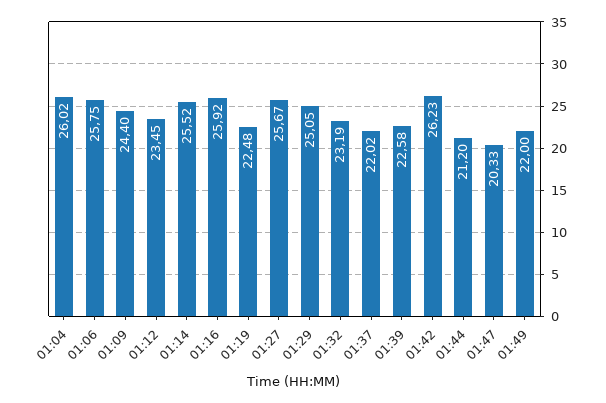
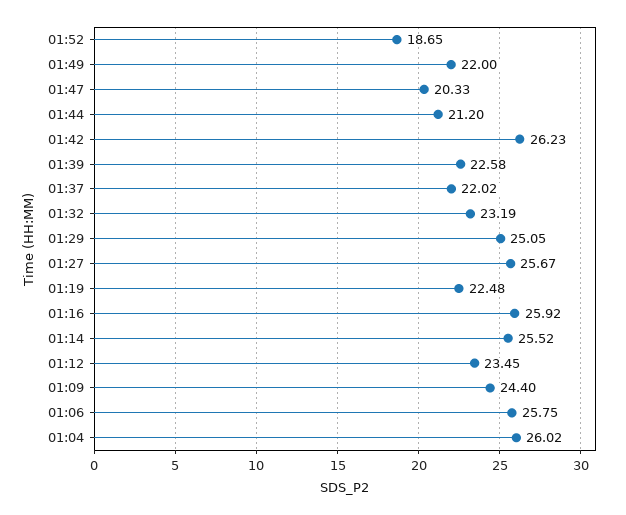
01:52: none -> 18.65

